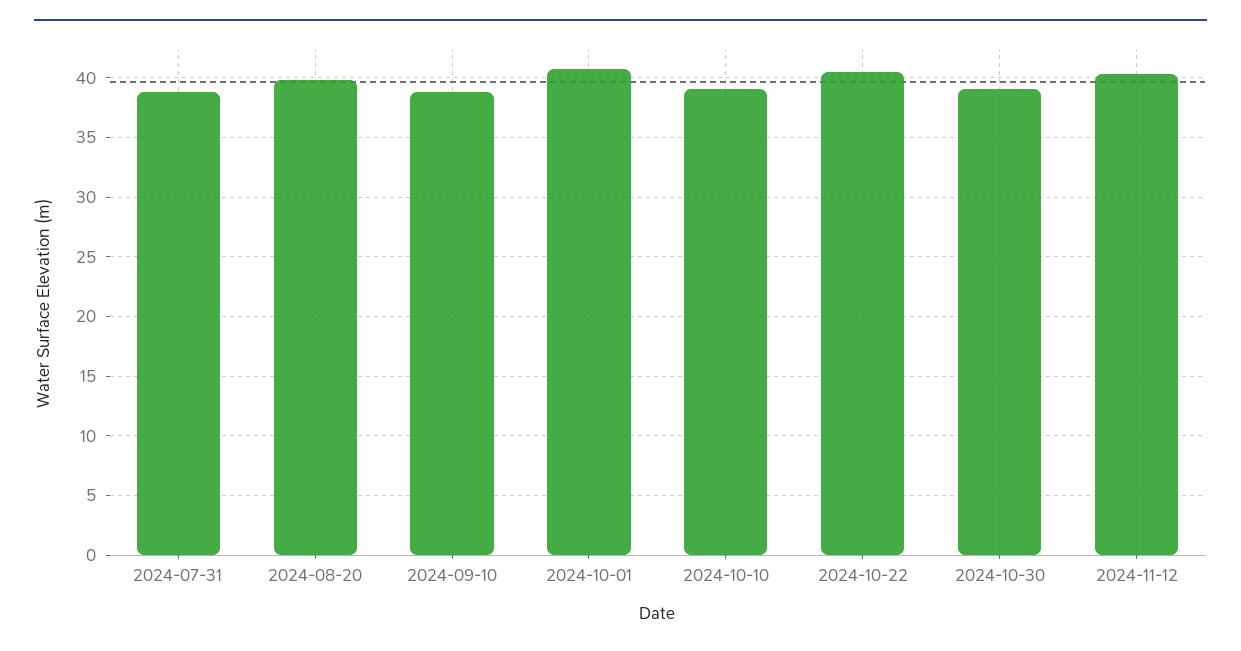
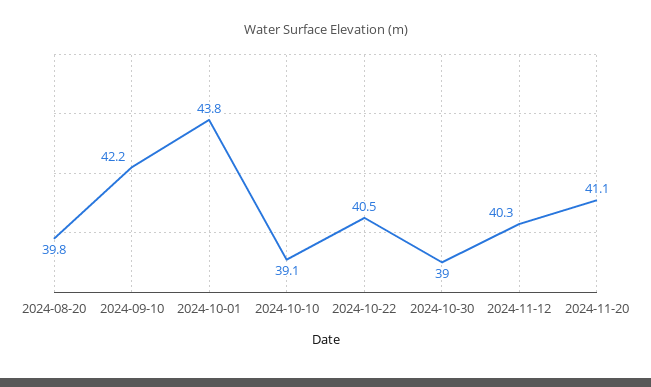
2024-07-31: 39 -> none
2024-09-10: 39 -> 42.2
2024-10-01: 41 -> 43.8
2024-11-20: none -> 41.1

